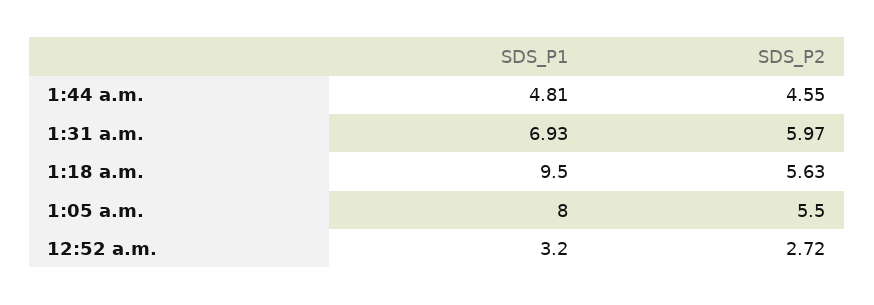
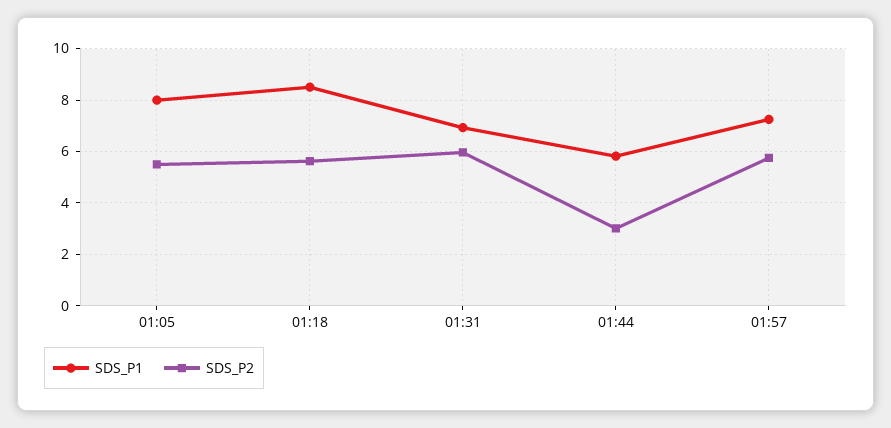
SDS_P1, 1:44 a.m.: 4.81 -> 5.75
SDS_P2, 1:44 a.m.: 4.55 -> 3
SDS_P1, 1:18 a.m.: 9.5 -> 8.5
SDS_P1, 12:52 a.m.: 3.2 -> none
SDS_P2, 12:52 a.m.: 2.72 -> none
SDS_P1, 01:57: none -> 7.25
SDS_P2, 01:57: none -> 5.75

